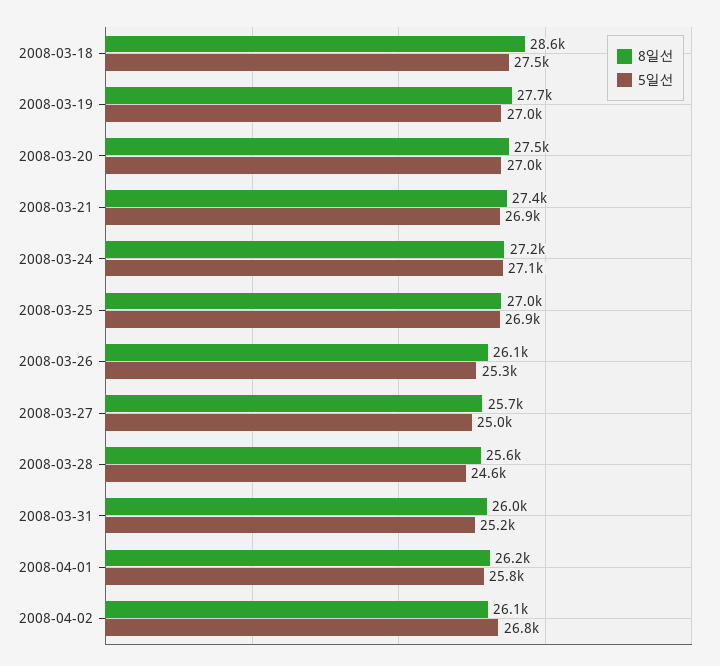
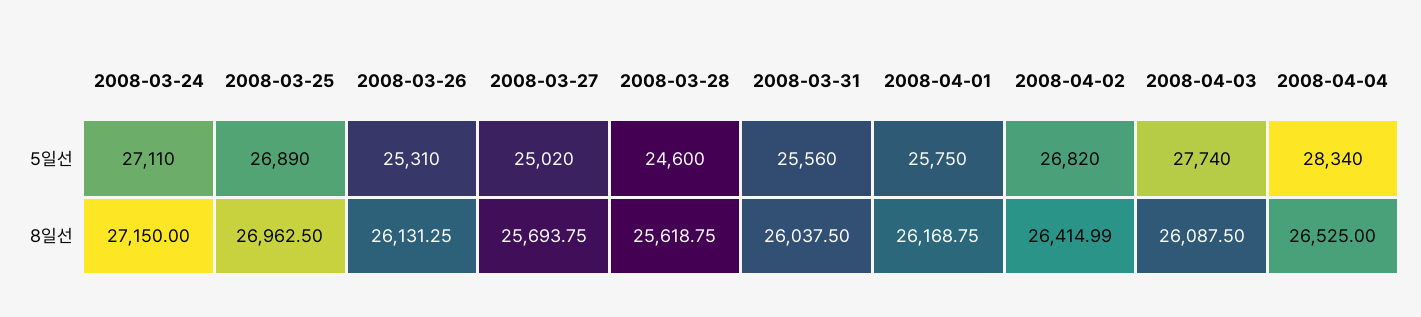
8일선, 2008-03-18: 28600 -> none
5일선, 2008-03-18: 27500 -> none
8일선, 2008-03-19: 27700 -> none
5일선, 2008-03-19: 27000 -> none
8일선, 2008-03-20: 27500 -> none
5일선, 2008-03-20: 27000 -> none
8일선, 2008-03-21: 27400 -> none
5일선, 2008-03-21: 26900 -> none
5일선, 2008-03-31: 25200 -> 25560
8일선, 2008-04-02: 26100 -> 26414.99
5일선, 2008-04-03: none -> 27740
5일선, 2008-04-04: none -> 28340
8일선, 2008-04-03: none -> 26087.5
8일선, 2008-04-04: none -> 26525

